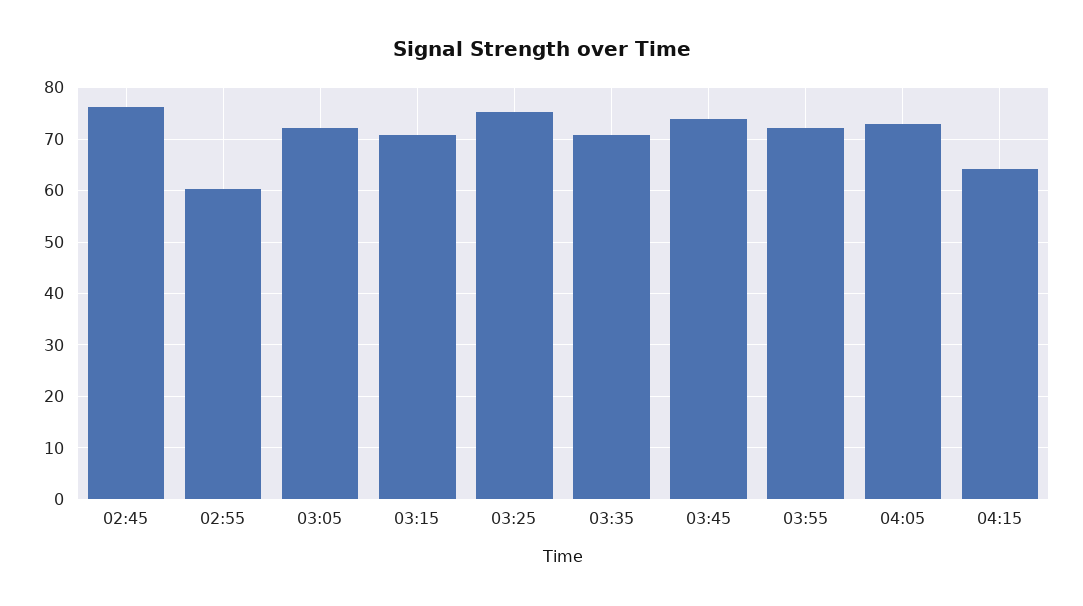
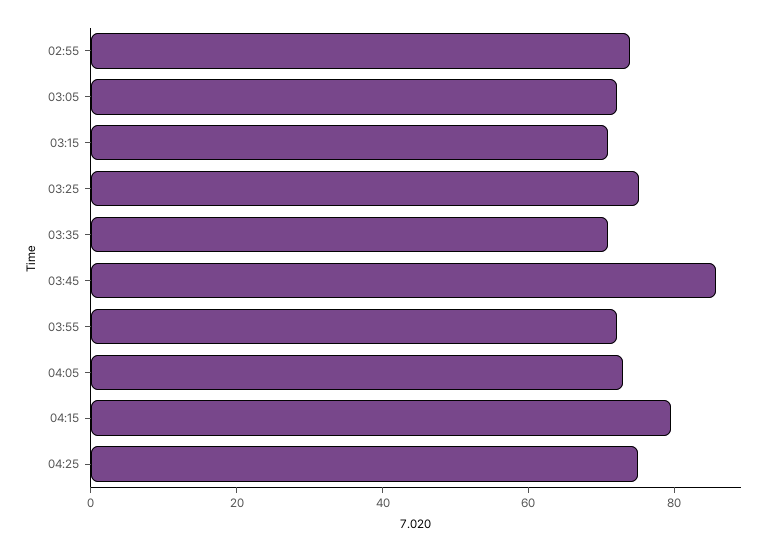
02:45: 76 -> none
02:55: 60 -> 75
03:45: 74 -> 85
04:15: 64 -> 80
04:25: none -> 75

